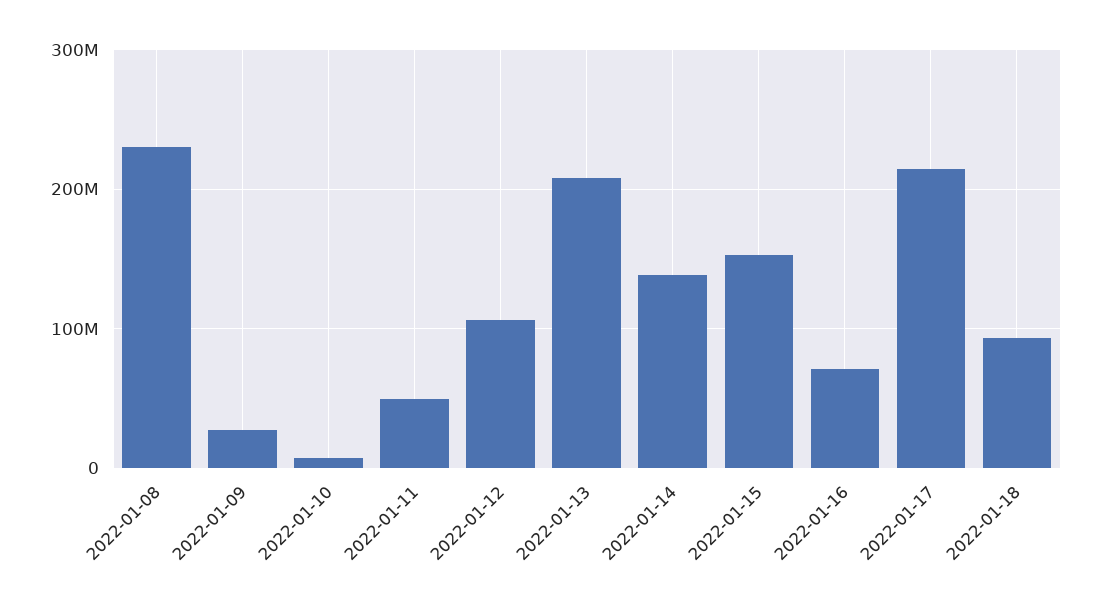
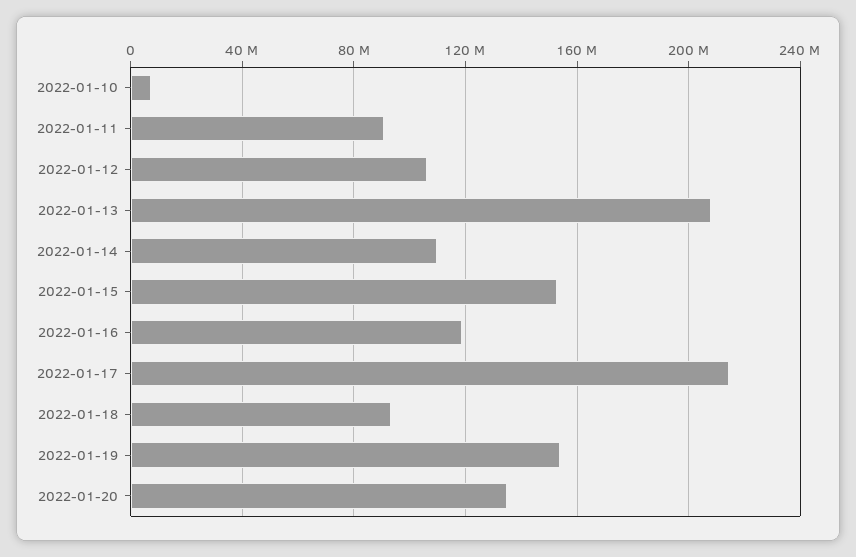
2022-01-08: 230000000 -> none
2022-01-09: 30000000 -> none
2022-01-11: 50000000 -> 90000000
2022-01-14: 140000000 -> 110000000
2022-01-16: 70000000 -> 120000000
2022-01-19: none -> 155000000
2022-01-20: none -> 135000000

